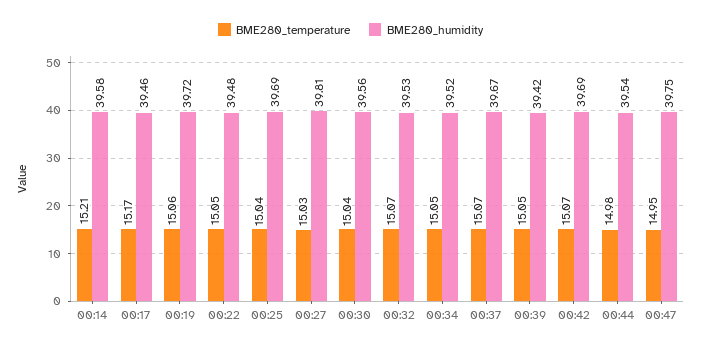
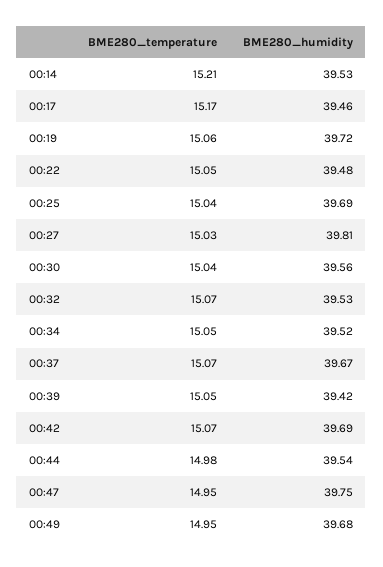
BME280_humidity, 00:14: 39.58 -> 39.53
BME280_temperature, 00:49: none -> 14.95
BME280_humidity, 00:49: none -> 39.68

